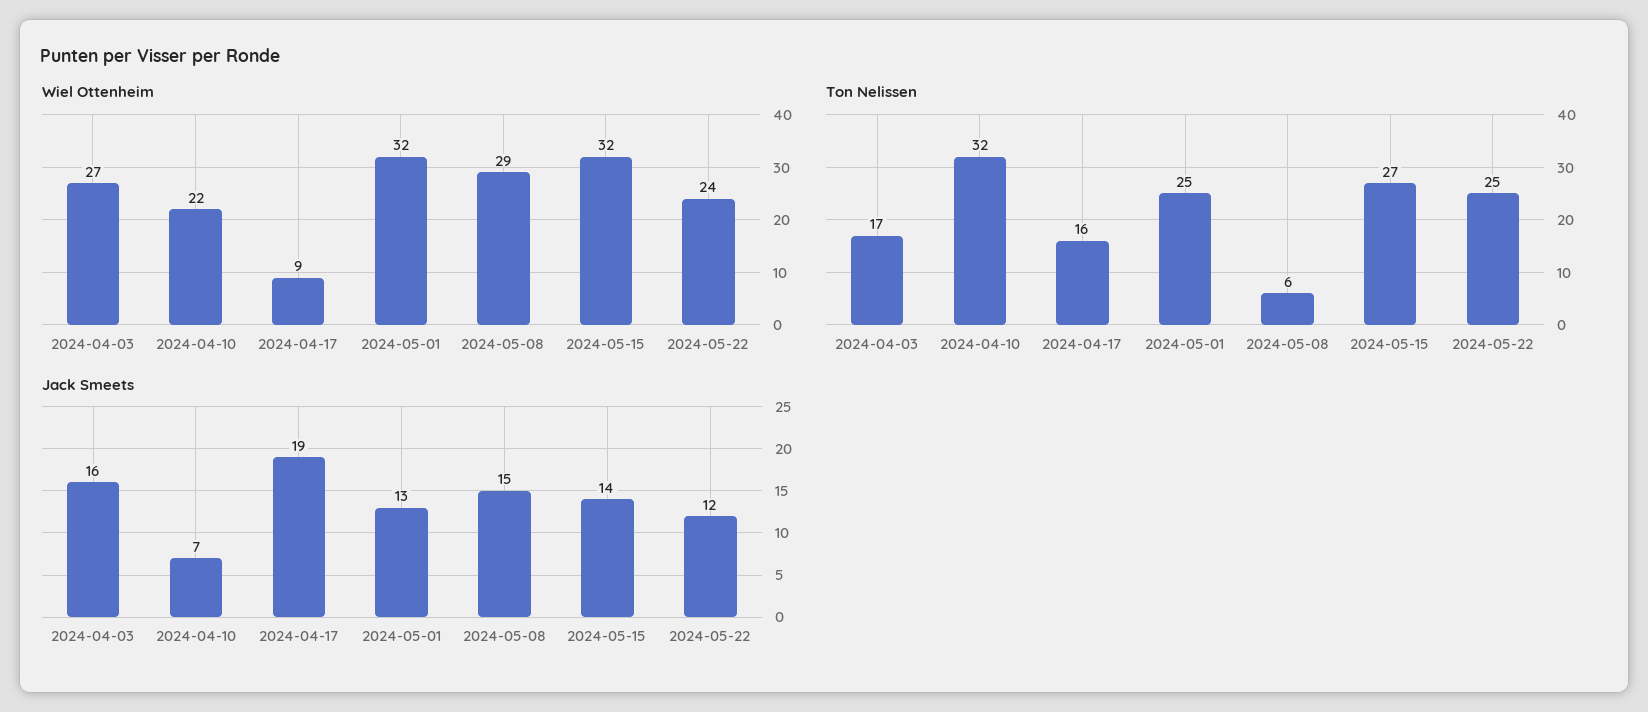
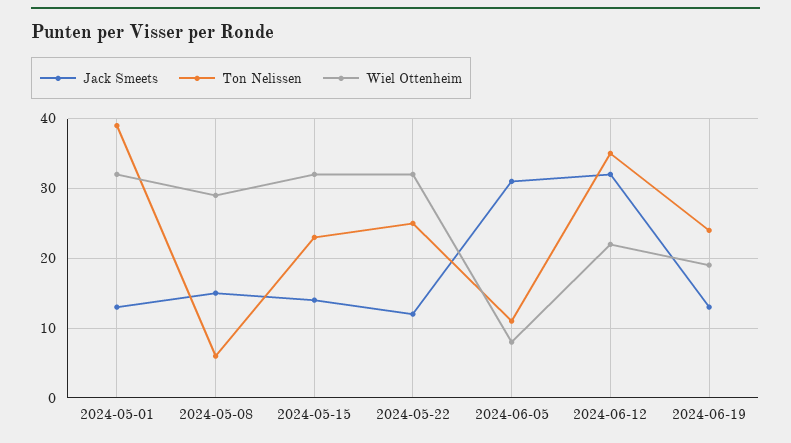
Wiel Ottenheim, 2024-04-03: 27 -> none
Wiel Ottenheim, 2024-04-10: 22 -> none
Wiel Ottenheim, 2024-04-17: 9 -> none
Wiel Ottenheim, 2024-05-22: 24 -> 32
Ton Nelissen, 2024-04-03: 17 -> none
Ton Nelissen, 2024-04-10: 32 -> none
Ton Nelissen, 2024-04-17: 16 -> none
Ton Nelissen, 2024-05-01: 25 -> 39
Ton Nelissen, 2024-05-15: 27 -> 23
Jack Smeets, 2024-04-03: 16 -> none
Jack Smeets, 2024-04-10: 7 -> none
Jack Smeets, 2024-04-17: 19 -> none
Jack Smeets, 2024-06-05: none -> 31
Ton Nelissen, 2024-06-05: none -> 11
Wiel Ottenheim, 2024-06-05: none -> 8
Jack Smeets, 2024-06-12: none -> 32
Ton Nelissen, 2024-06-12: none -> 35
Wiel Ottenheim, 2024-06-12: none -> 22
Jack Smeets, 2024-06-19: none -> 13
Ton Nelissen, 2024-06-19: none -> 24
Wiel Ottenheim, 2024-06-19: none -> 19

